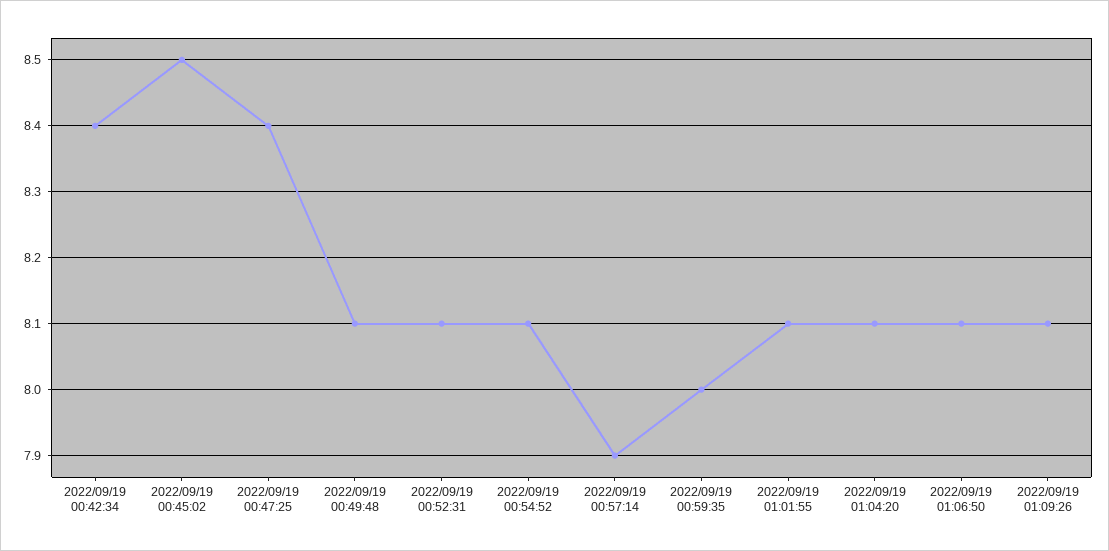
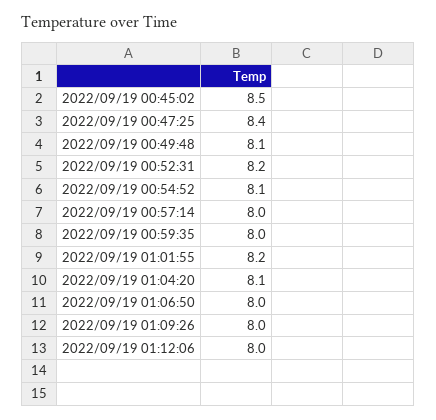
2022/09/19 00:42:34: 8.4 -> none
2022/09/19 00:52:31: 8.1 -> 8.2
2022/09/19 00:57:14: 7.9 -> 8
2022/09/19 01:01:55: 8.1 -> 8.2
2022/09/19 01:06:50: 8.1 -> 8
2022/09/19 01:09:26: 8.1 -> 8
2022/09/19 01:12:06: none -> 8

